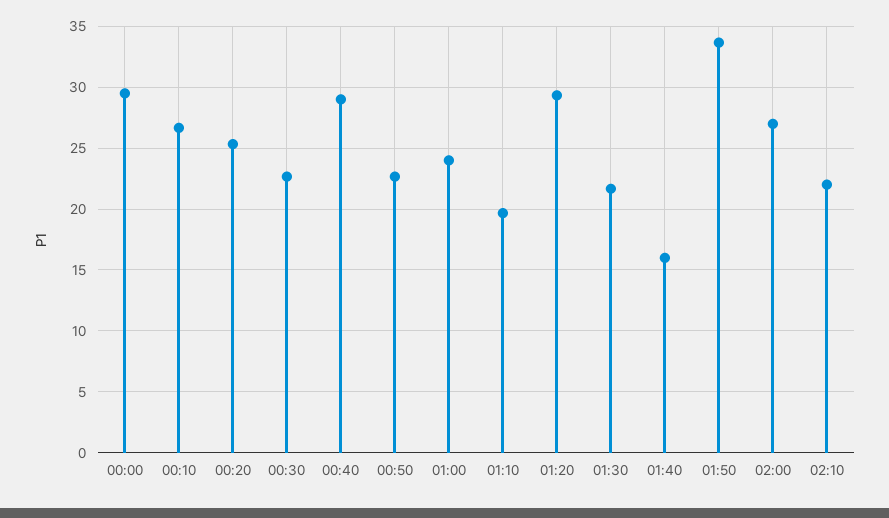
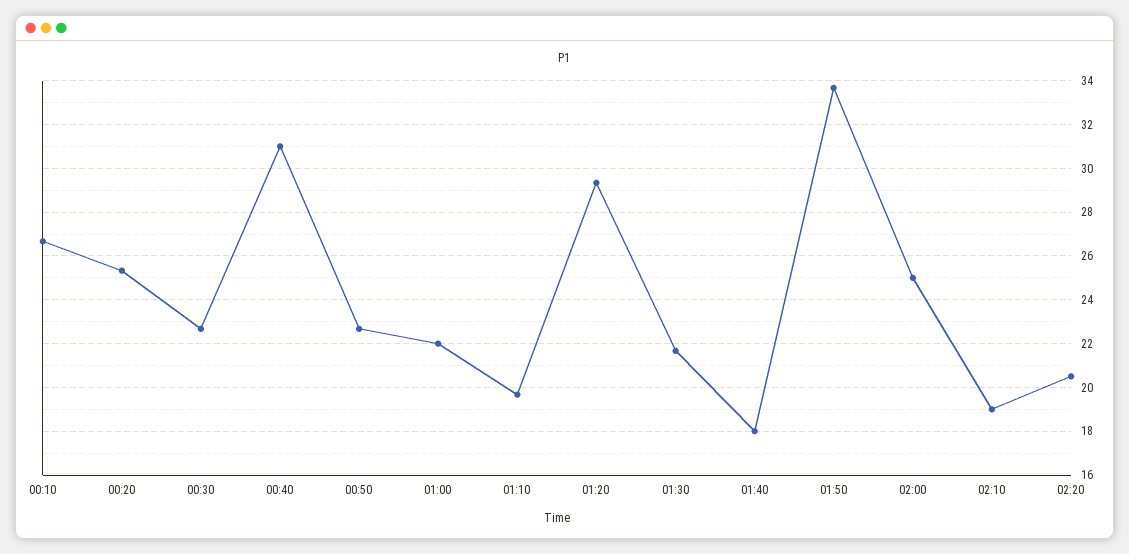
00:00: 29.5 -> none
00:40: 29 -> 31
01:00: 24 -> 22
01:40: 16 -> 18
02:00: 27 -> 25
02:10: 22 -> 19
02:20: none -> 20.5

